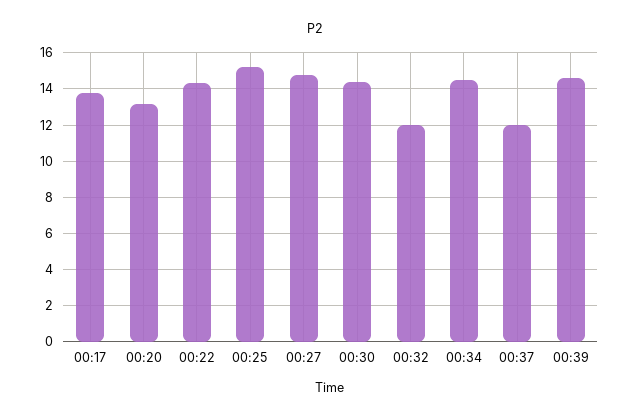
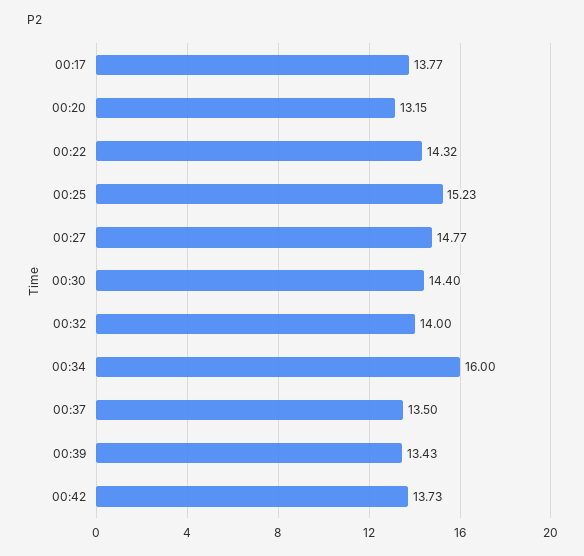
00:32: 12 -> 14
00:34: 14.5 -> 16
00:37: 12 -> 13.5
00:39: 14.5 -> 13.43
00:42: none -> 13.73

